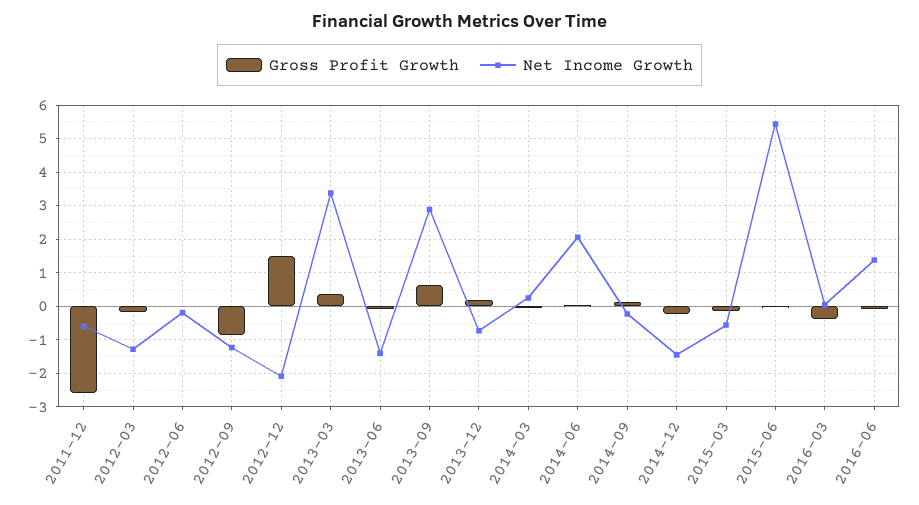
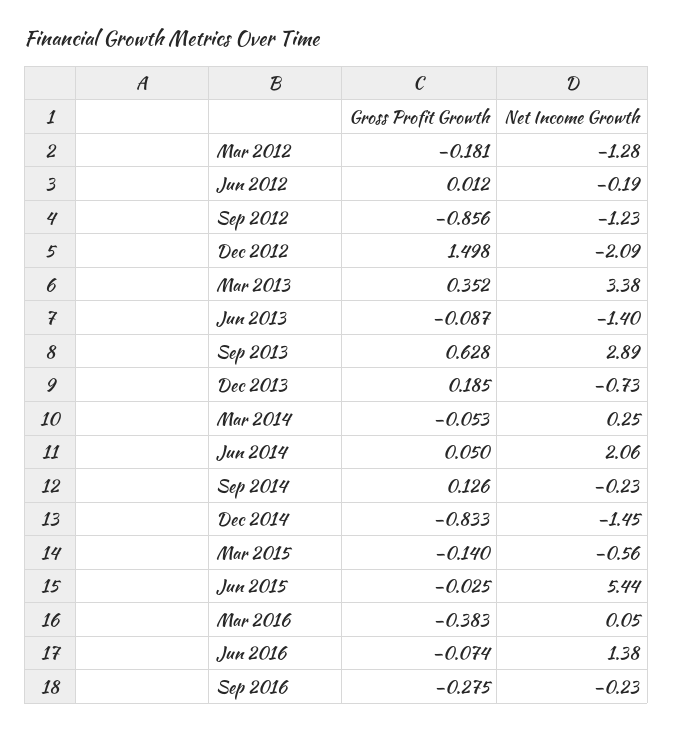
Gross Profit Growth, 2011-12: -2.6 -> none
Net Income Growth, 2011-12: -0.6 -> none
Gross Profit Growth, 2014-12: -0.2 -> -0.833
Gross Profit Growth, Sep 2016: none -> -0.275
Net Income Growth, Sep 2016: none -> -0.23

